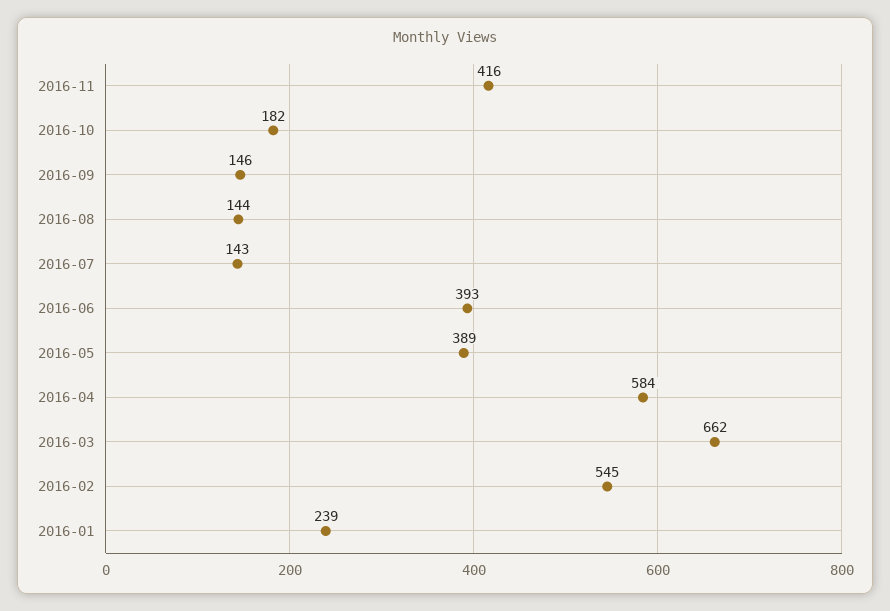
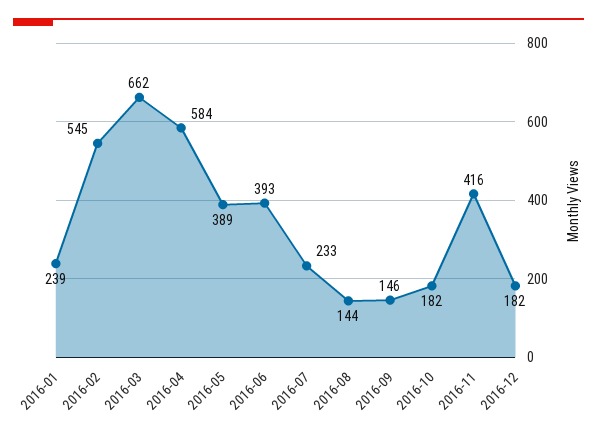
2016-07: 143 -> 233
2016-12: none -> 182

